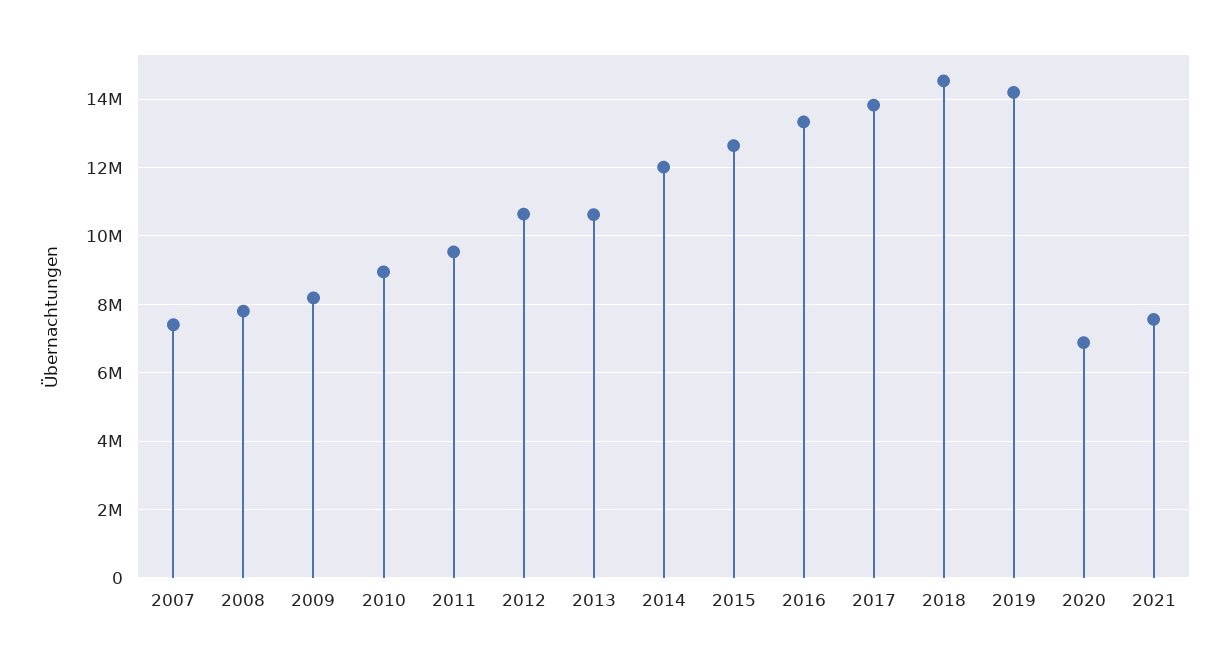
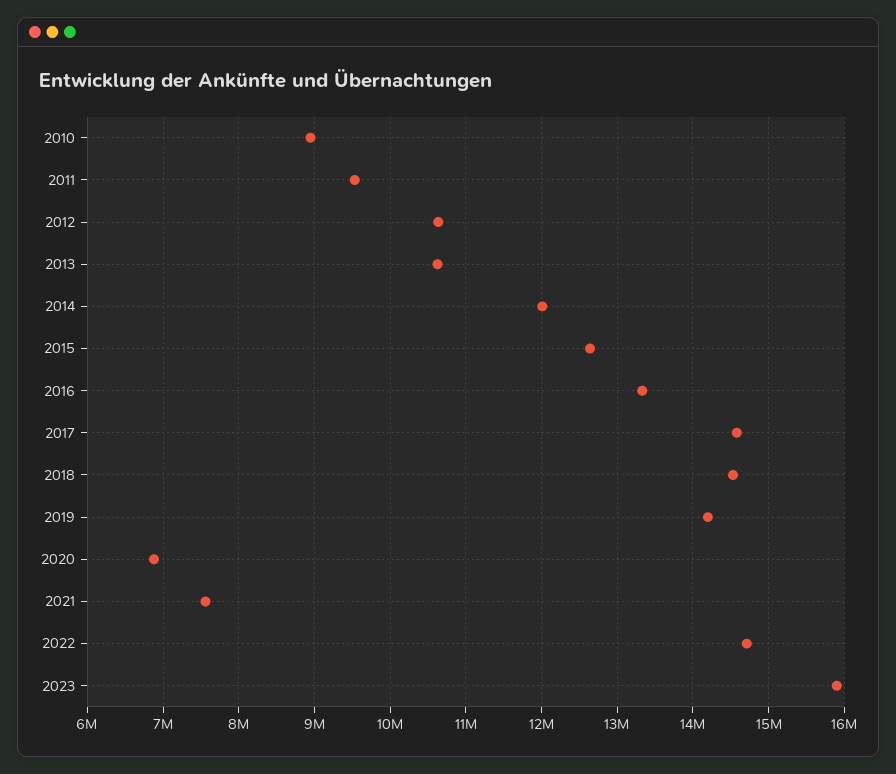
2007: 7400000 -> none
2008: 7800000 -> none
2009: 8200000 -> none
2017: 13800000 -> 14600000
2022: none -> 14700000
2023: none -> 15900000

